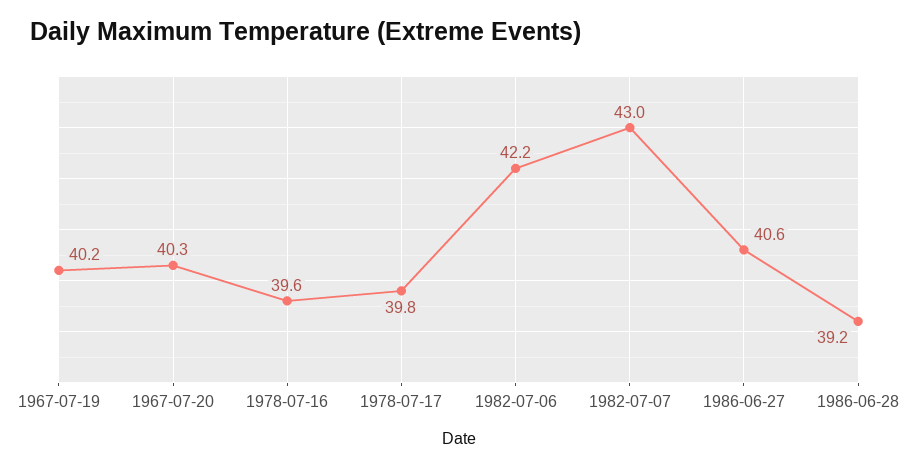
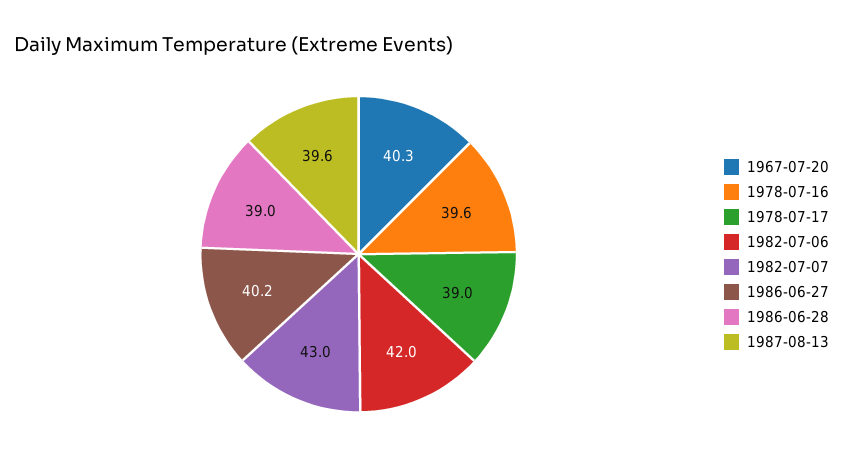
1967-07-19: 40.2 -> none
1978-07-17: 39.8 -> 39
1982-07-06: 42.2 -> 42
1986-06-27: 40.6 -> 40.2
1986-06-28: 39.2 -> 39
1987-08-13: none -> 39.6

